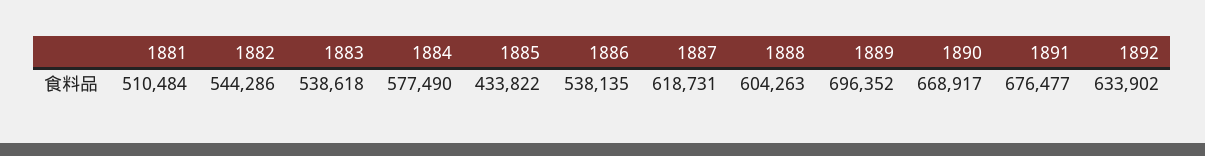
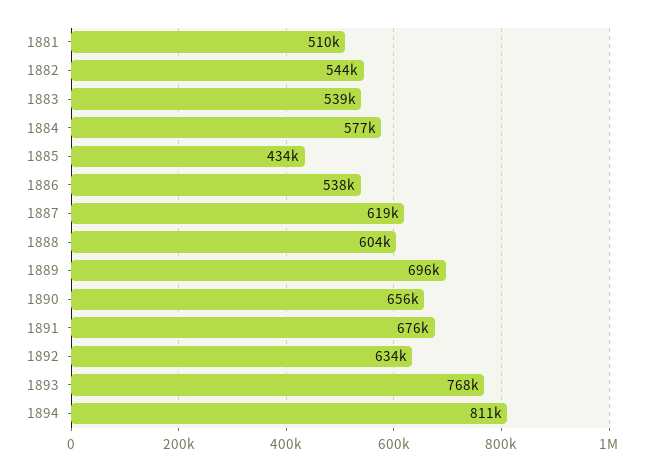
1890: 668917 -> 656000
1893: none -> 768000
1894: none -> 811000

